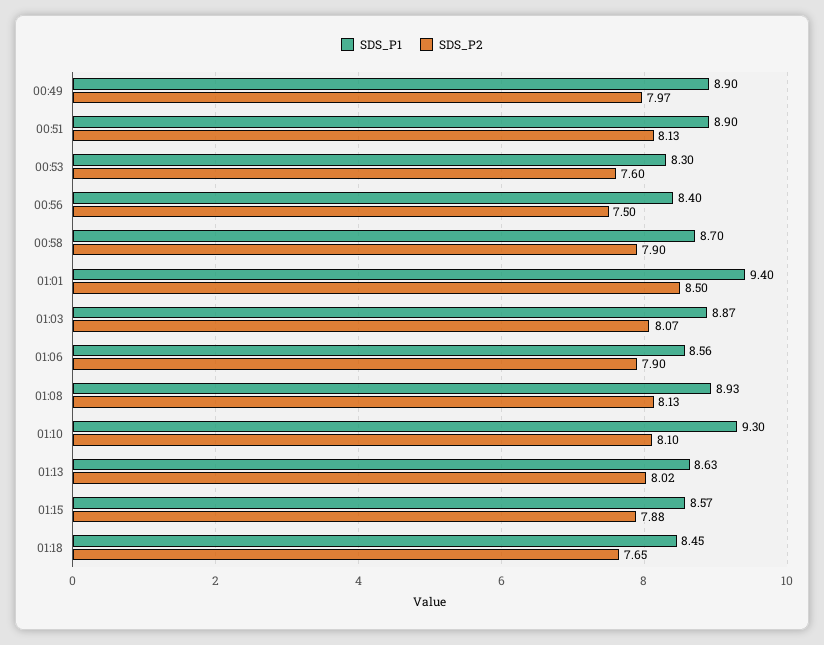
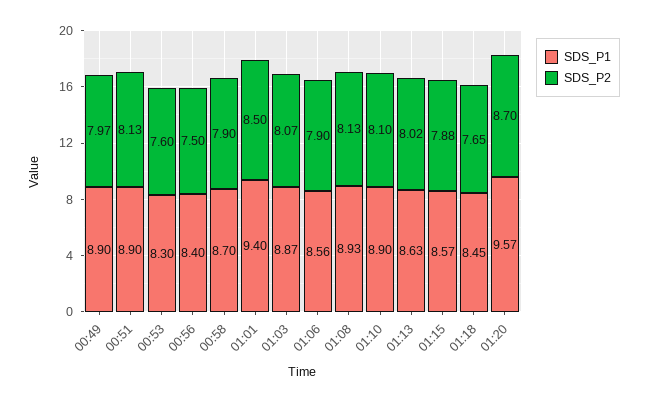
SDS_P1, 01:10: 9.3 -> 8.9
SDS_P1, 01:20: none -> 9.57
SDS_P2, 01:20: none -> 8.7

